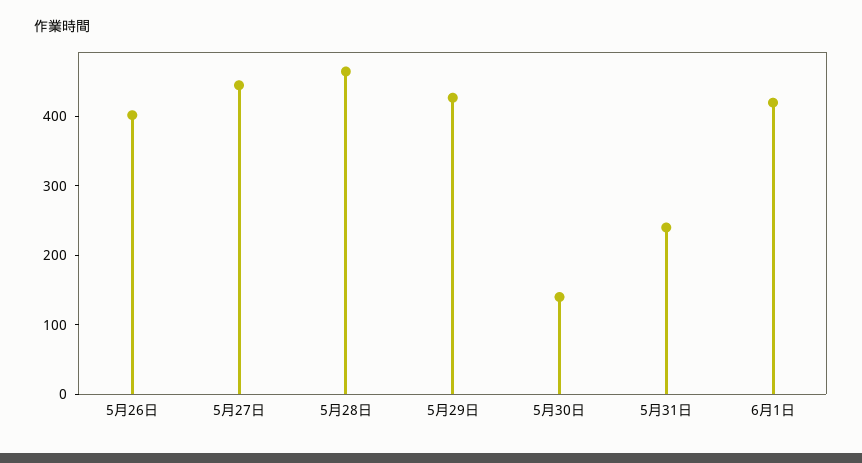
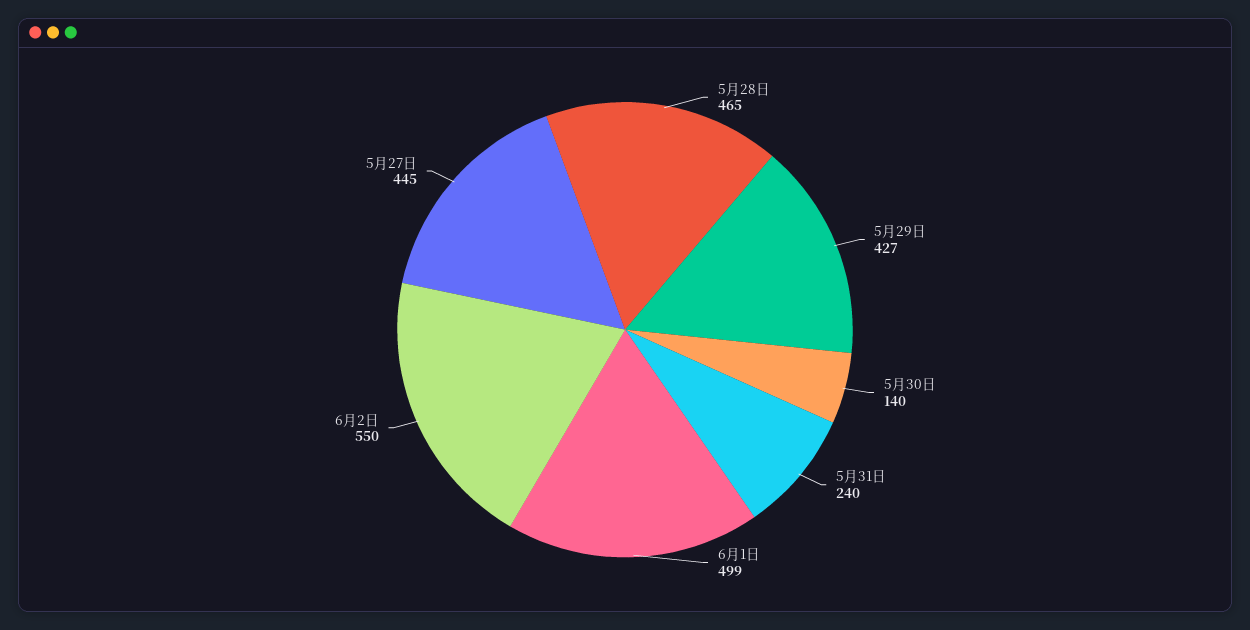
5月26日: 400 -> none
6月1日: 420 -> 499
6月2日: none -> 550

